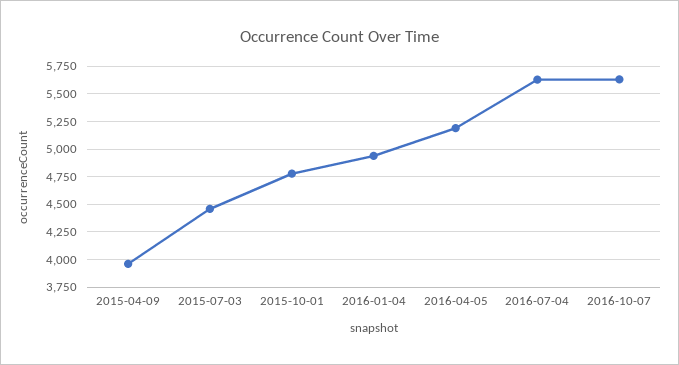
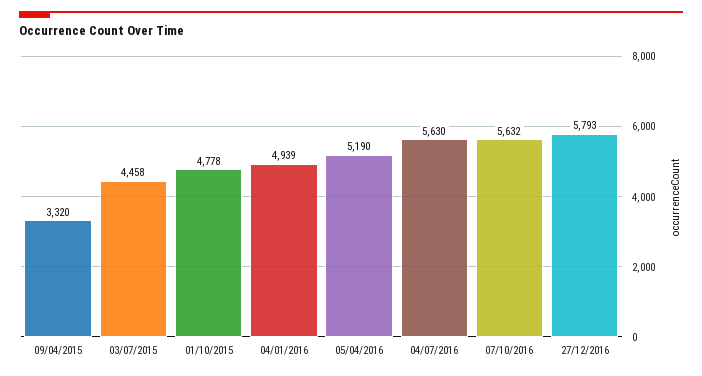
2015-04-09: 4000 -> 3320
27/12/2016: none -> 5793

